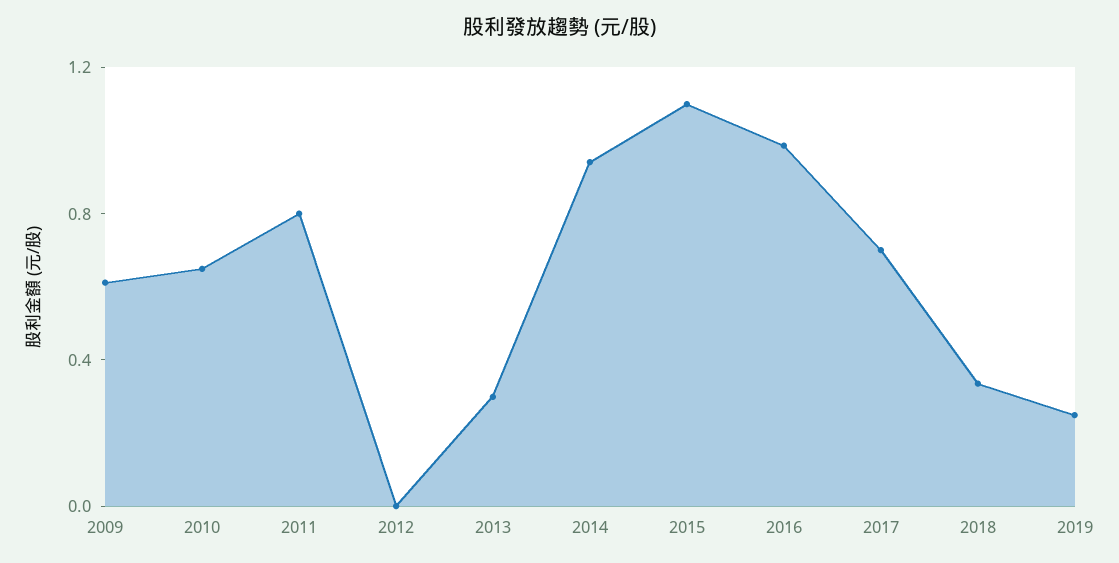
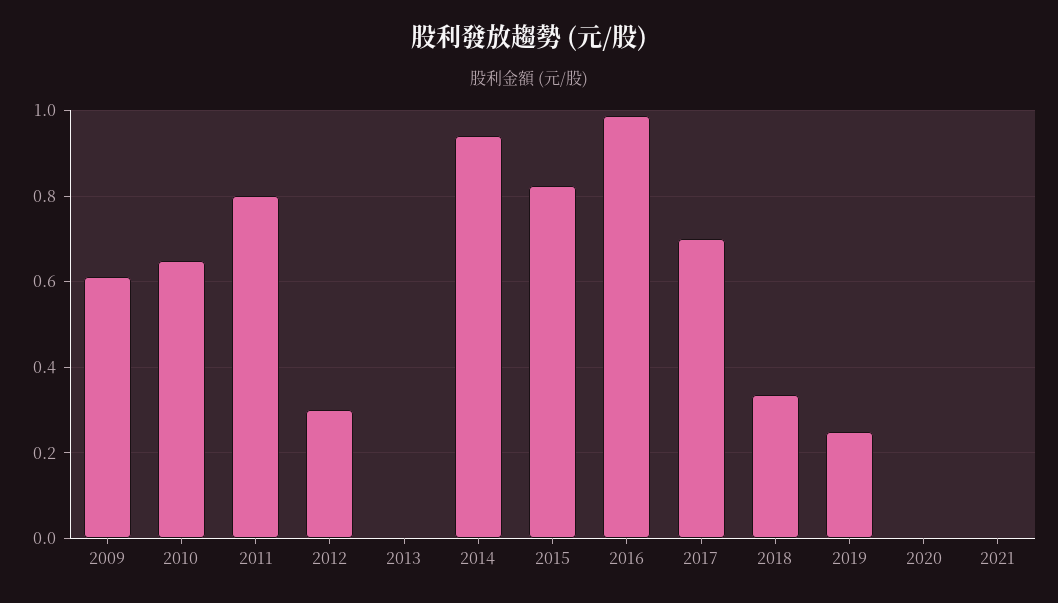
2012: 0 -> 0.3
2013: 0.3 -> 0
2015: 1.1 -> 0.82
2020: none -> 0
2021: none -> 0

